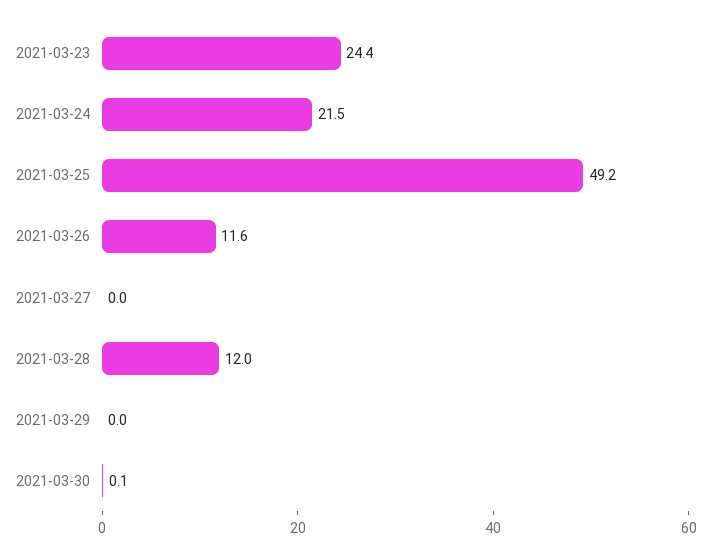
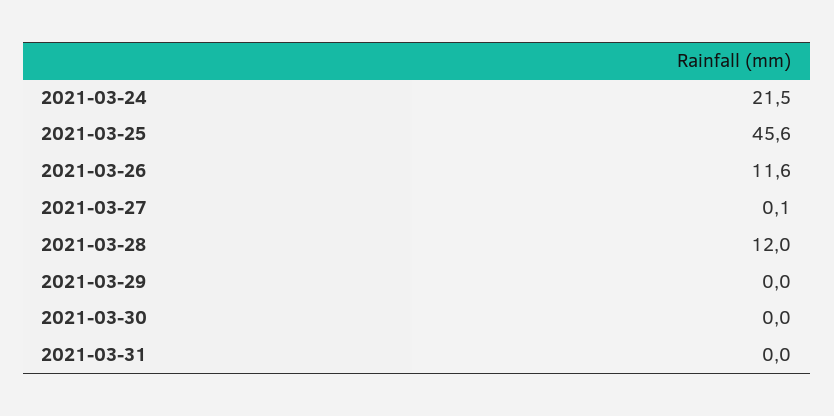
2021-03-23: 24.4 -> none
2021-03-25: 49.2 -> 45.6
2021-03-27: 0 -> 0.1
2021-03-30: 0.1 -> 0
2021-03-31: none -> 0

